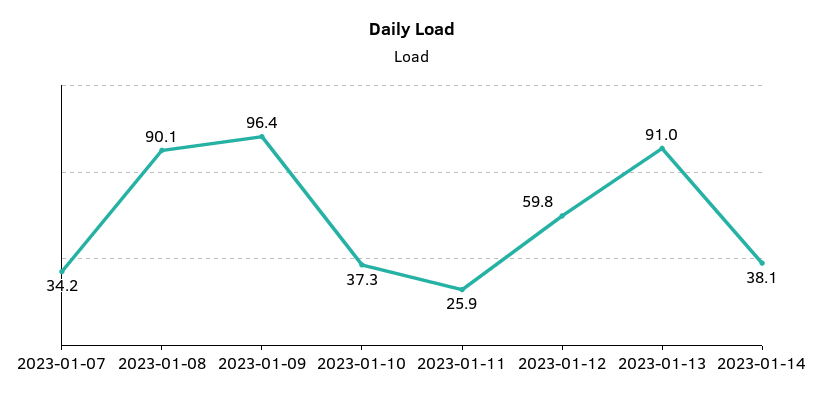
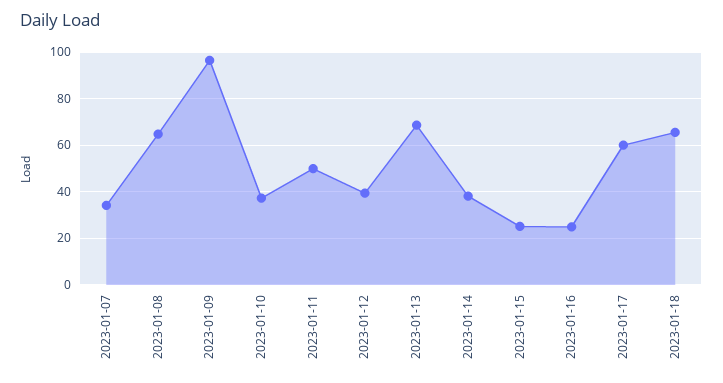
2023-01-08: 90.1 -> 65
2023-01-11: 25.9 -> 50
2023-01-12: 59.8 -> 40
2023-01-13: 91 -> 70
2023-01-15: none -> 25
2023-01-16: none -> 25
2023-01-17: none -> 60
2023-01-18: none -> 65

